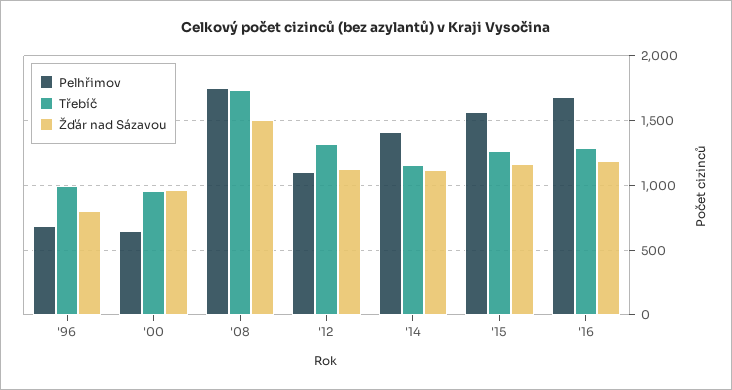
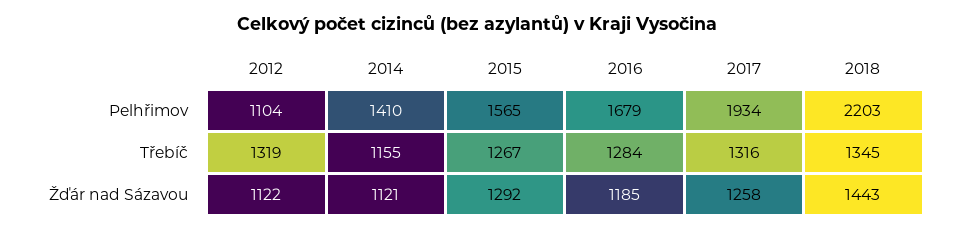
Pelhřimov, '96: 700 -> none
Třebíč, '96: 1000 -> none
Žďár nad Sázavou, '96: 800 -> none
Pelhřimov, '00: 650 -> none
Třebíč, '00: 950 -> none
Žďár nad Sázavou, '00: 950 -> none
Pelhřimov, '08: 1750 -> none
Třebíč, '08: 1750 -> none
Žďár nad Sázavou, '08: 1500 -> none
Žďár nad Sázavou, '15: 1150 -> 1292
Pelhřimov, 2017: none -> 1934
Pelhřimov, 2018: none -> 2203
Třebíč, 2017: none -> 1316
Třebíč, 2018: none -> 1345
Žďár nad Sázavou, 2017: none -> 1258
Žďár nad Sázavou, 2018: none -> 1443

